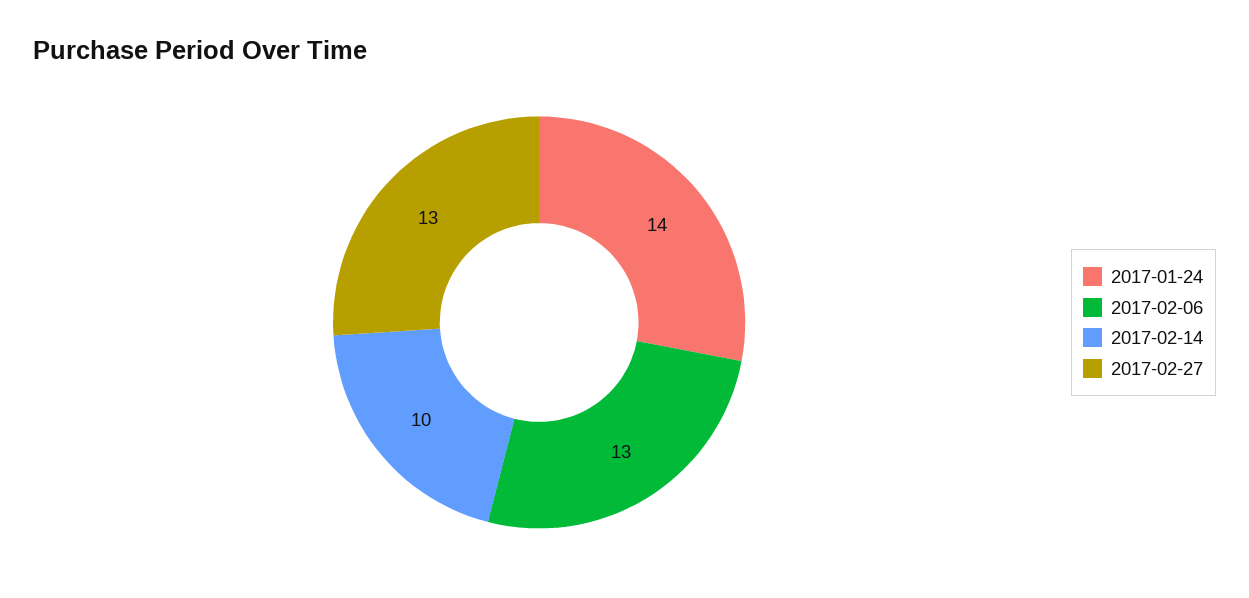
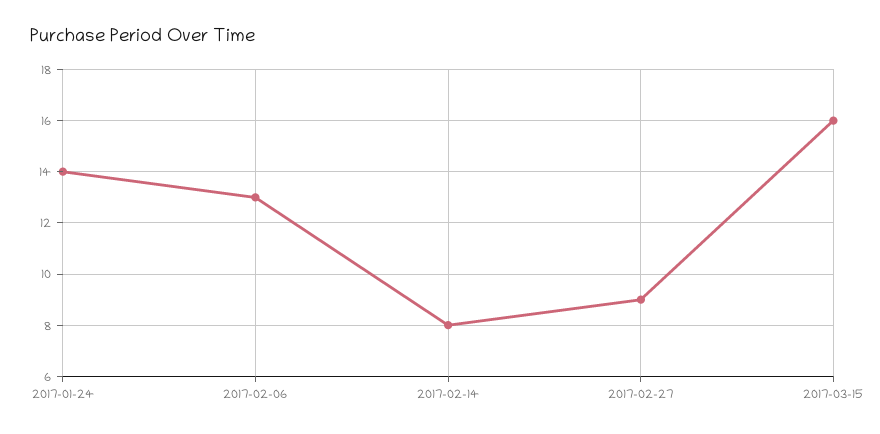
2017-02-14: 10 -> 8
2017-02-27: 13 -> 9
2017-03-15: none -> 16

